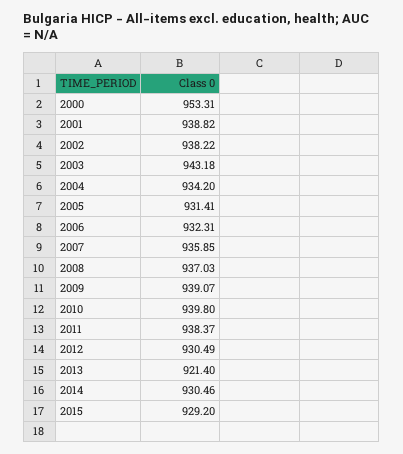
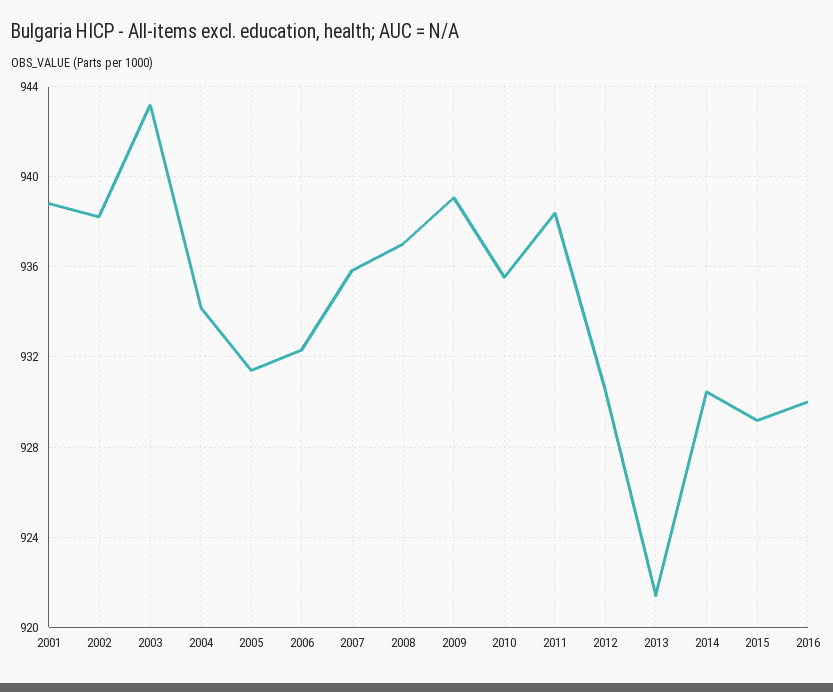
2000: 953.31 -> none
2010: 939.8 -> 935.5
2016: none -> 930

